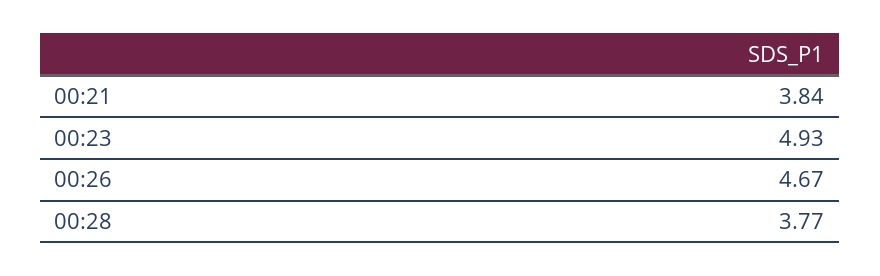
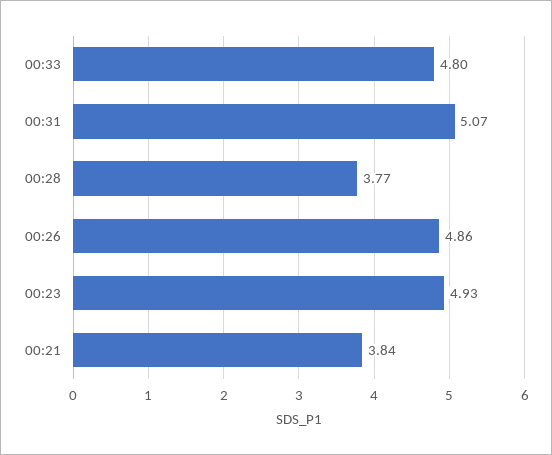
00:26: 4.67 -> 4.86
00:33: none -> 4.8
00:31: none -> 5.07

